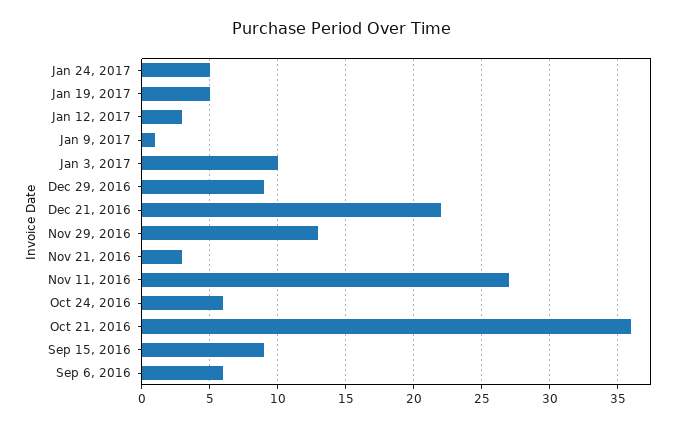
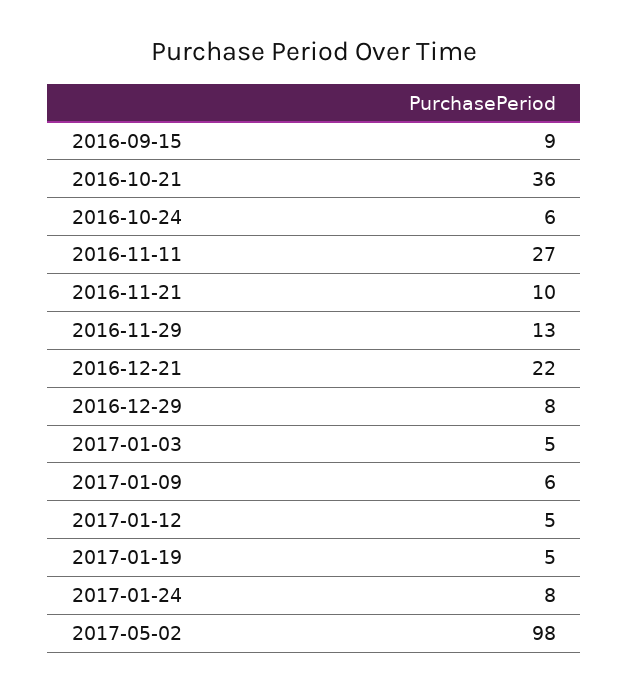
Jan 24, 2017: 5 -> 8
Jan 12, 2017: 3 -> 5
Jan 9, 2017: 1 -> 6
Jan 3, 2017: 10 -> 5
Dec 29, 2016: 9 -> 8
Nov 21, 2016: 3 -> 10
Sep 6, 2016: 6 -> none
2017-05-02: none -> 98

